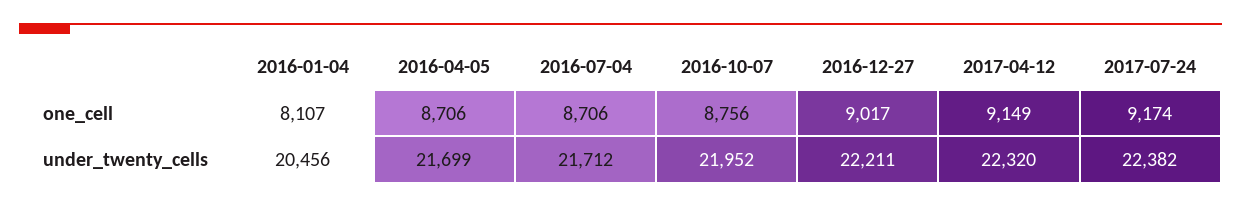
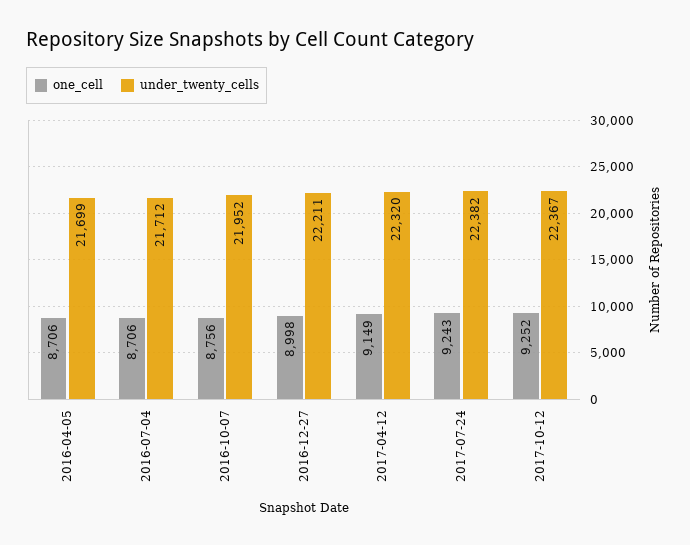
one_cell, 2016-01-04: 8107 -> none
one_cell, 2016-12-27: 9017 -> 8998
one_cell, 2017-07-24: 9174 -> 9243
under_twenty_cells, 2016-01-04: 20456 -> none
one_cell, 2017-10-12: none -> 9252
under_twenty_cells, 2017-10-12: none -> 22367

